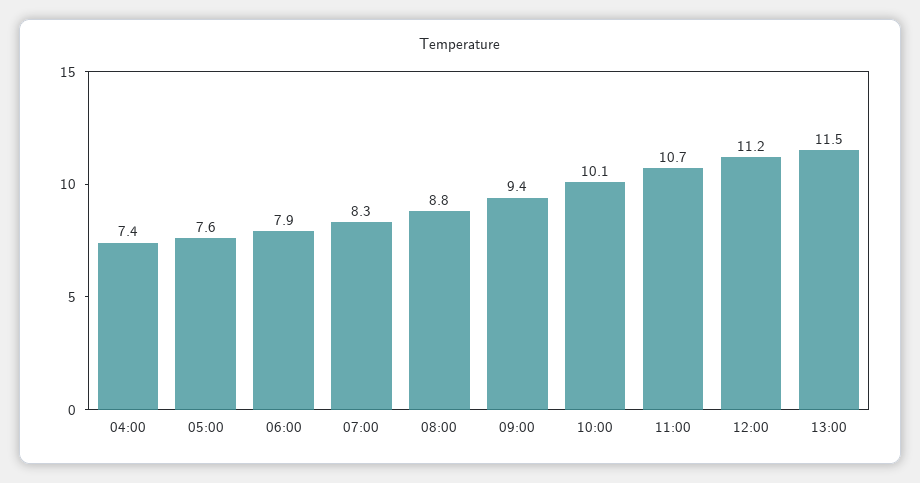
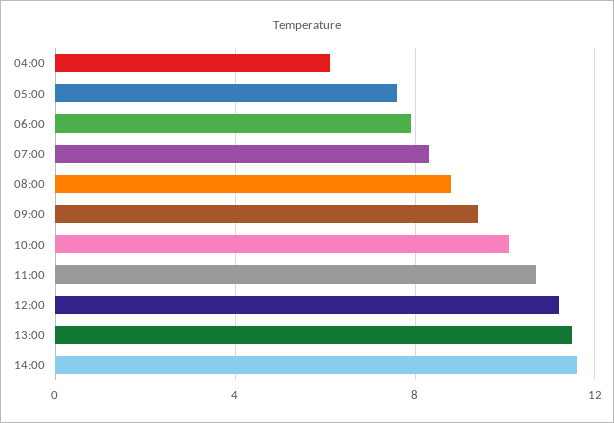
04:00: 7.4 -> 6
14:00: none -> 11.5

